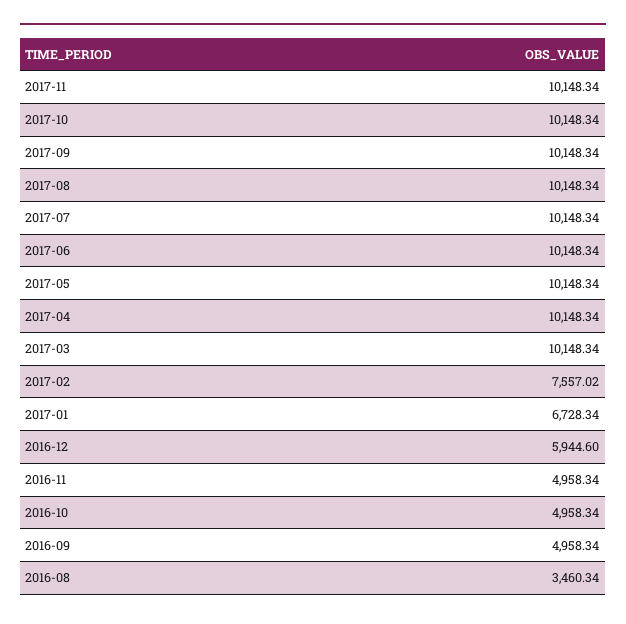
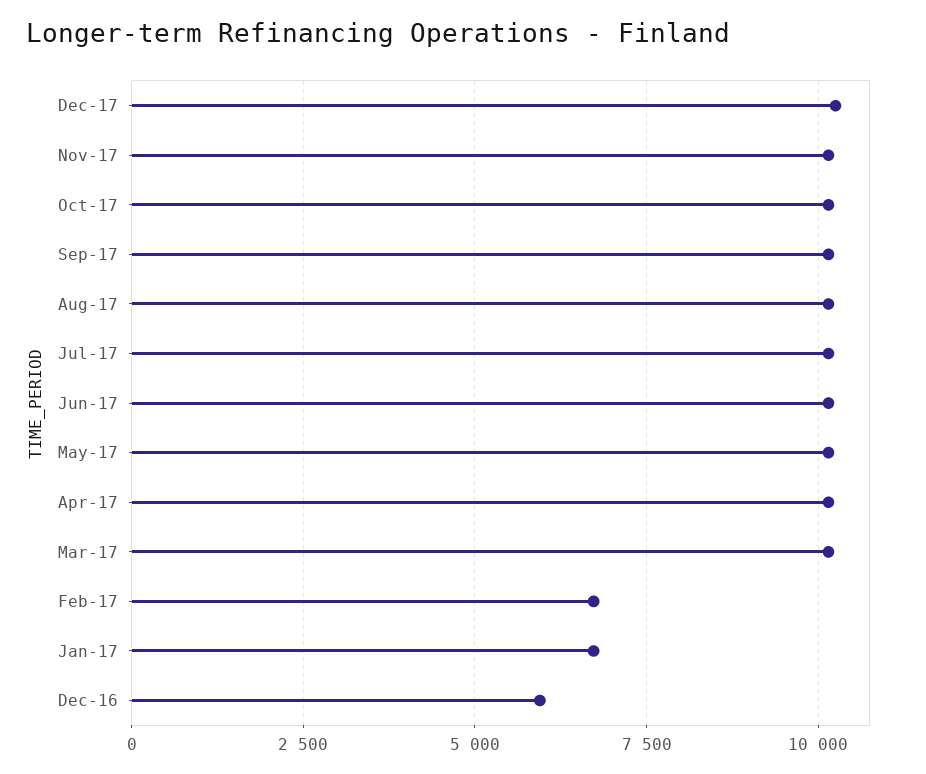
2017-02: 7557.02 -> 6750
2016-11: 4958.34 -> none
2016-10: 4958.34 -> none
2016-09: 4958.34 -> none
2016-08: 3460.34 -> none
Dec-17: none -> 10250

